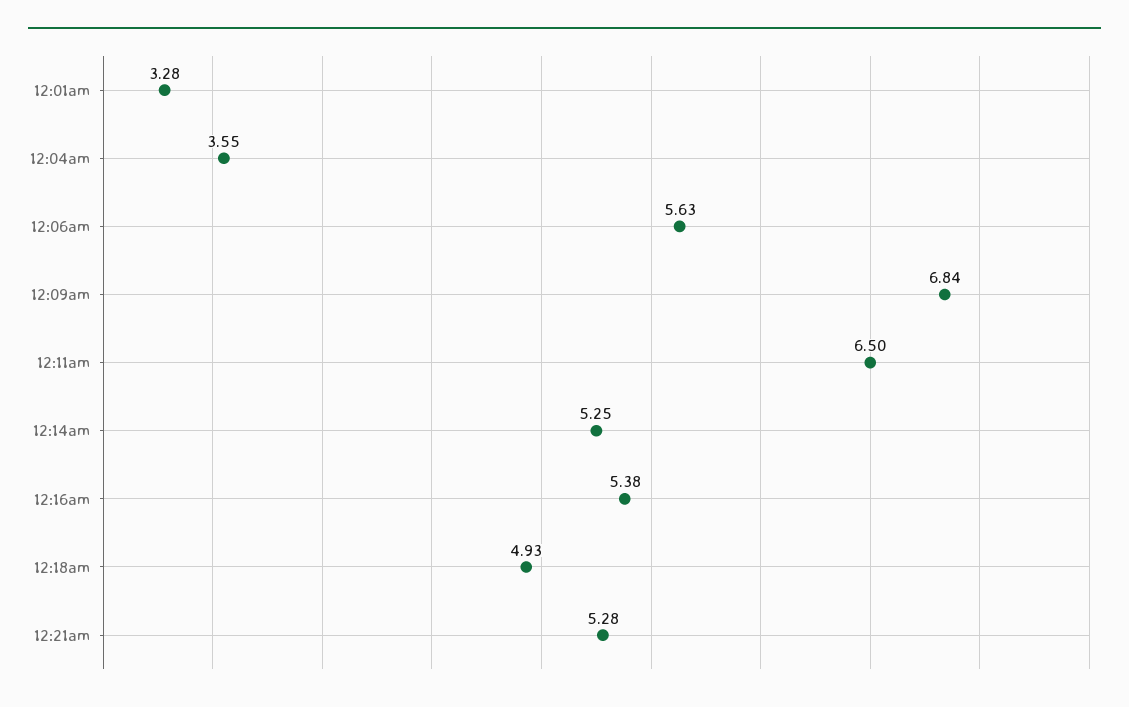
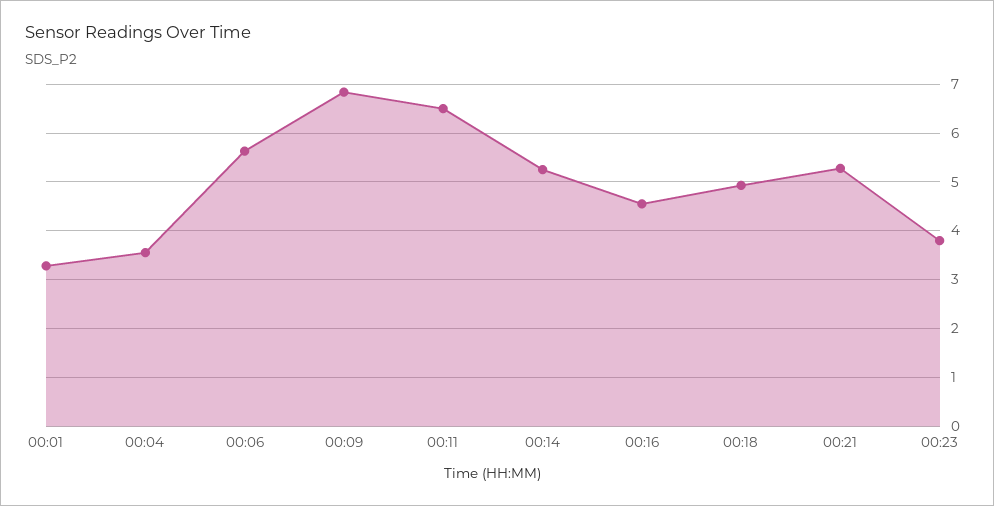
12:16am: 5.38 -> 4.6
00:23: none -> 3.8

